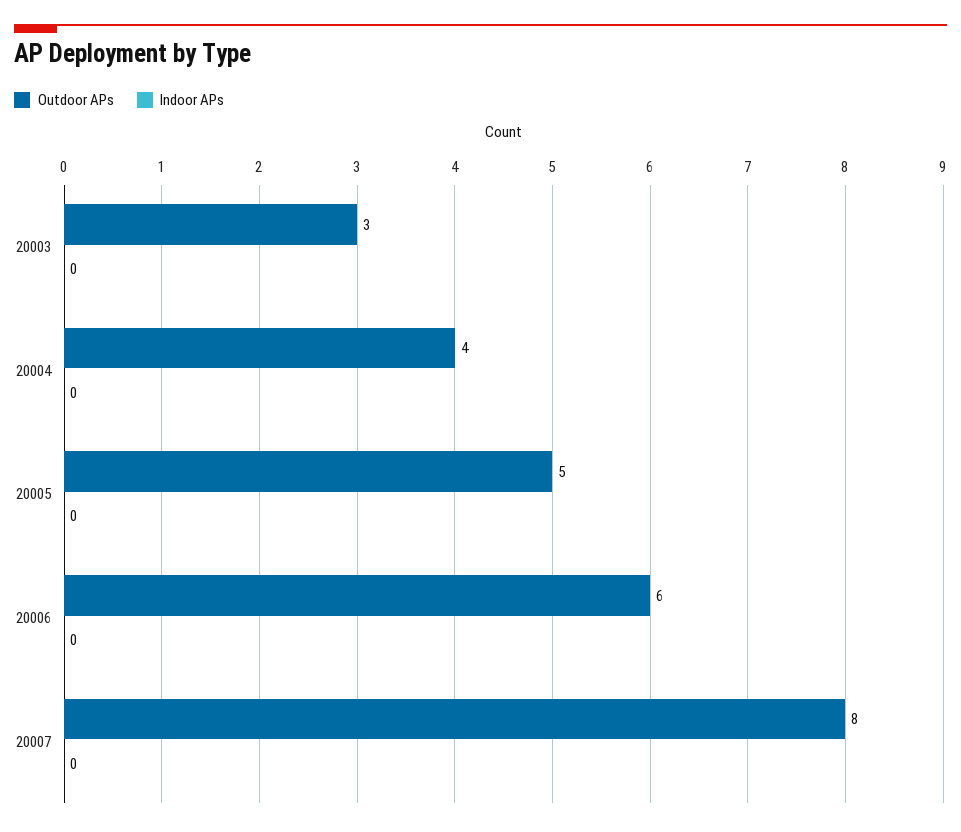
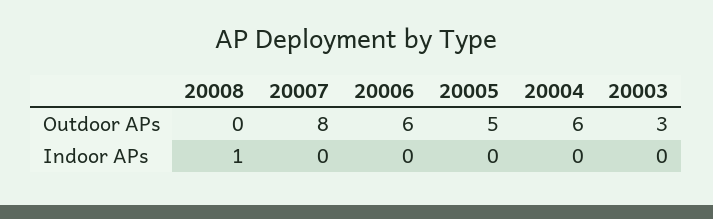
Outdoor APs, 20004: 4 -> 6
Outdoor APs, 20008: none -> 0
Indoor APs, 20008: none -> 1

